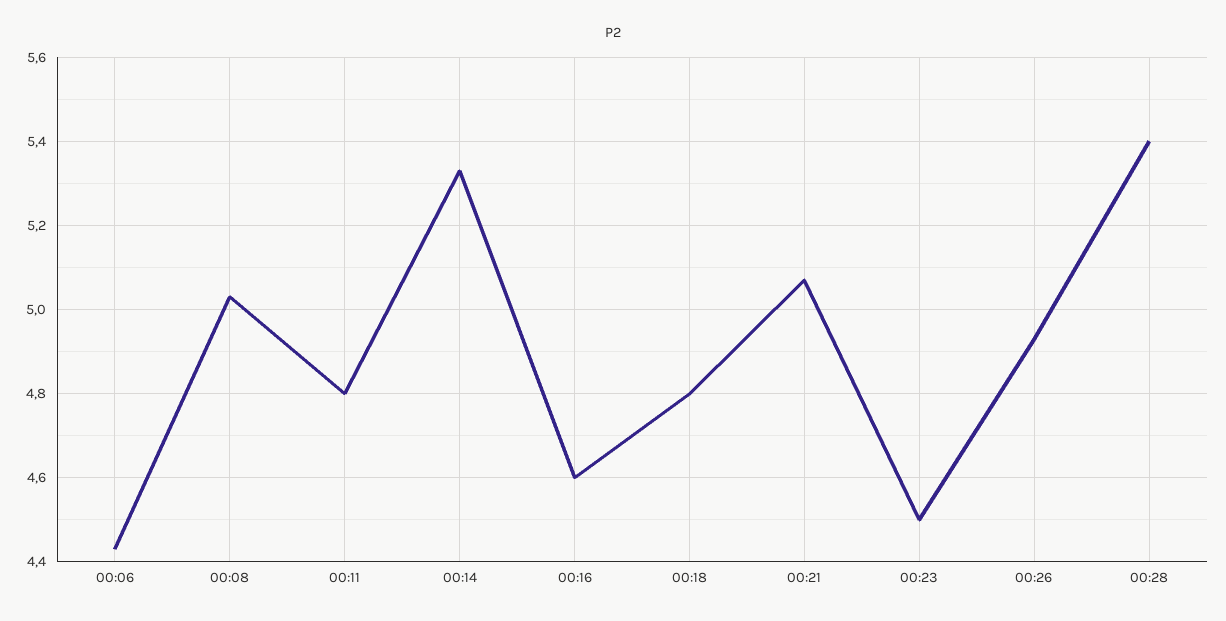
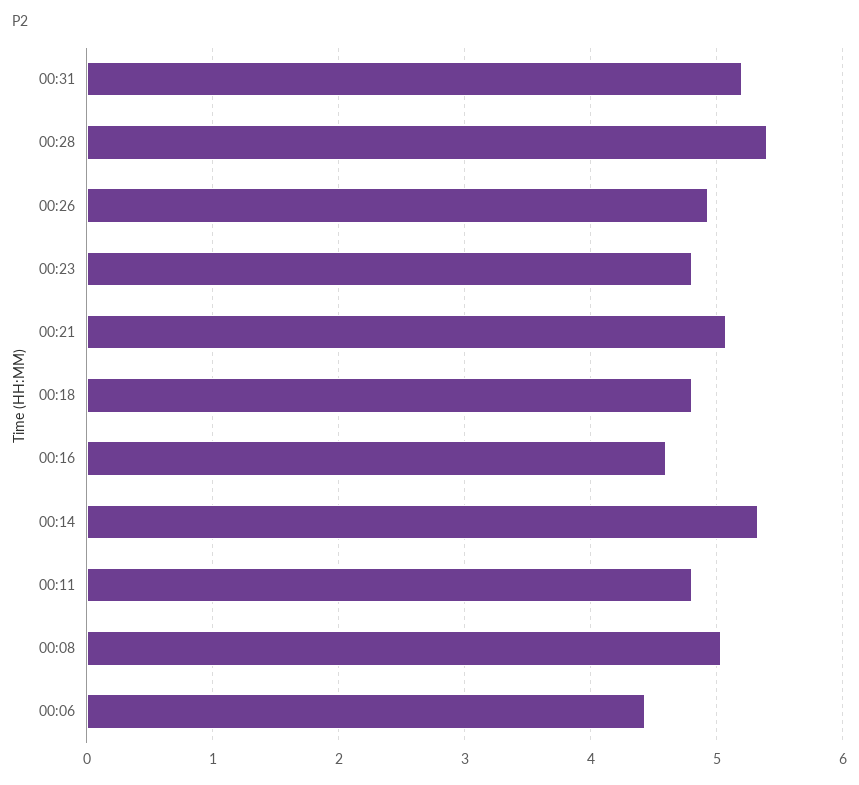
00:23: 4.5 -> 4.8
00:31: none -> 5.2

